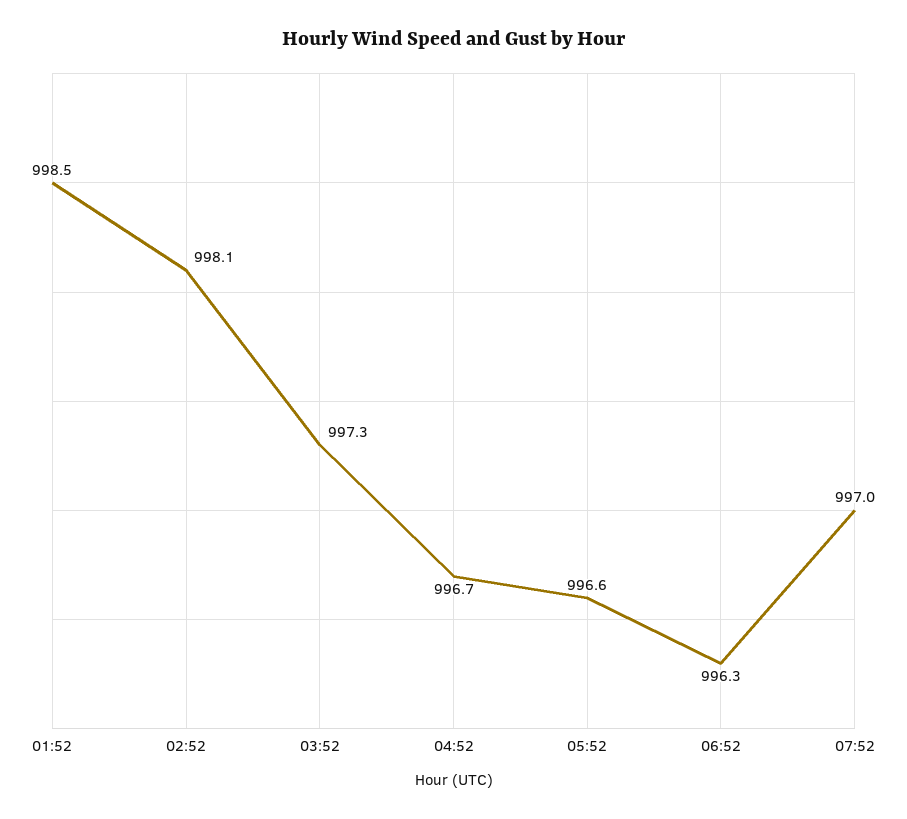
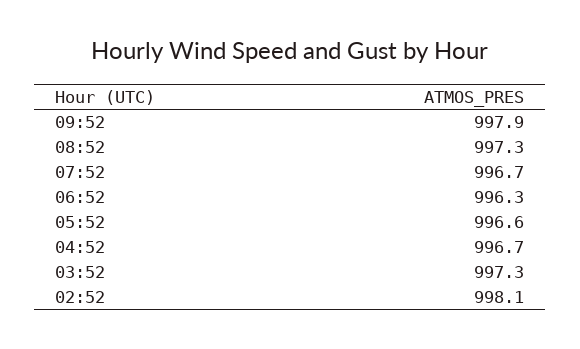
01:52: 998.5 -> none
07:52: 997 -> 996.7
09:52: none -> 997.9
08:52: none -> 997.3

